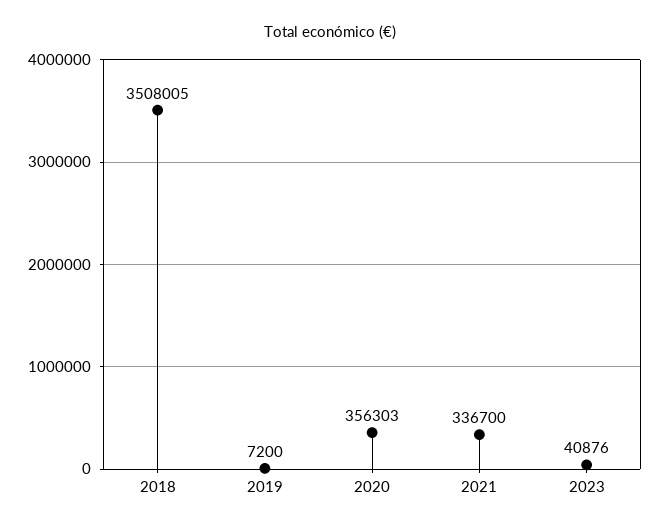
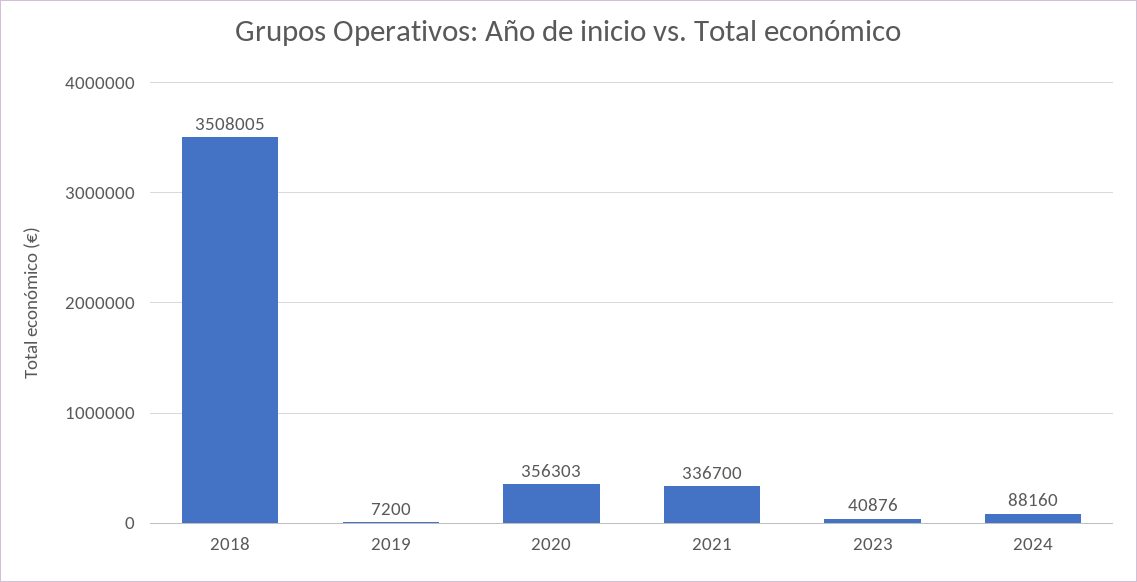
2024: none -> 88160

